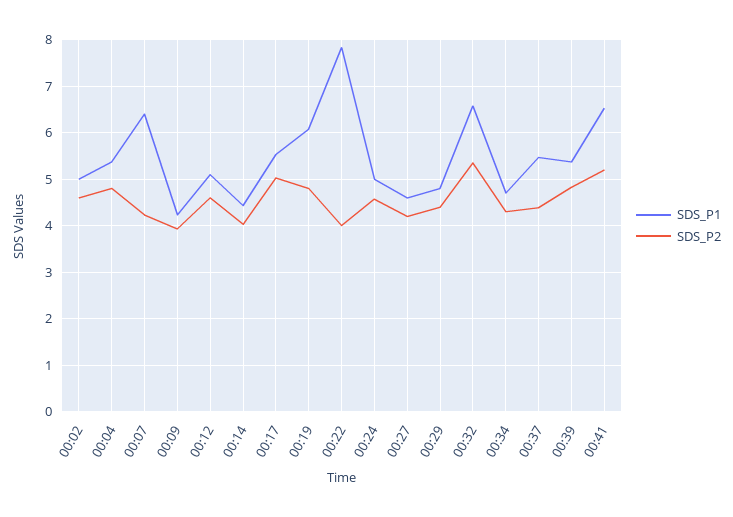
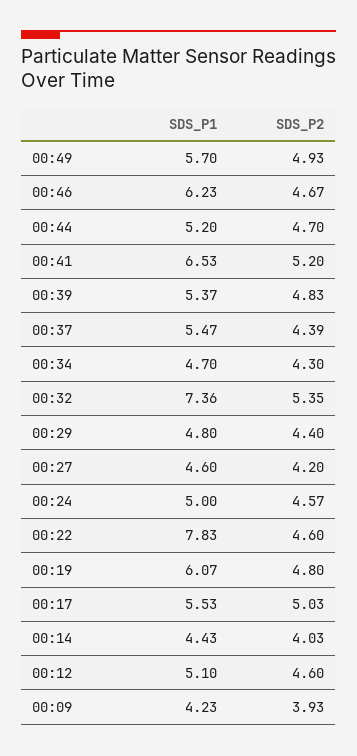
SDS_P1, 00:02: 5 -> none
SDS_P2, 00:02: 4.6 -> none
SDS_P1, 00:04: 5.4 -> none
SDS_P2, 00:04: 4.8 -> none
SDS_P1, 00:07: 6.4 -> none
SDS_P2, 00:07: 4.2 -> none
SDS_P2, 00:22: 4 -> 4.6
SDS_P1, 00:32: 6.6 -> 7.36
SDS_P1, 00:49: none -> 5.7
SDS_P2, 00:49: none -> 4.93
SDS_P1, 00:46: none -> 6.23
SDS_P2, 00:46: none -> 4.67
SDS_P1, 00:44: none -> 5.2
SDS_P2, 00:44: none -> 4.7

